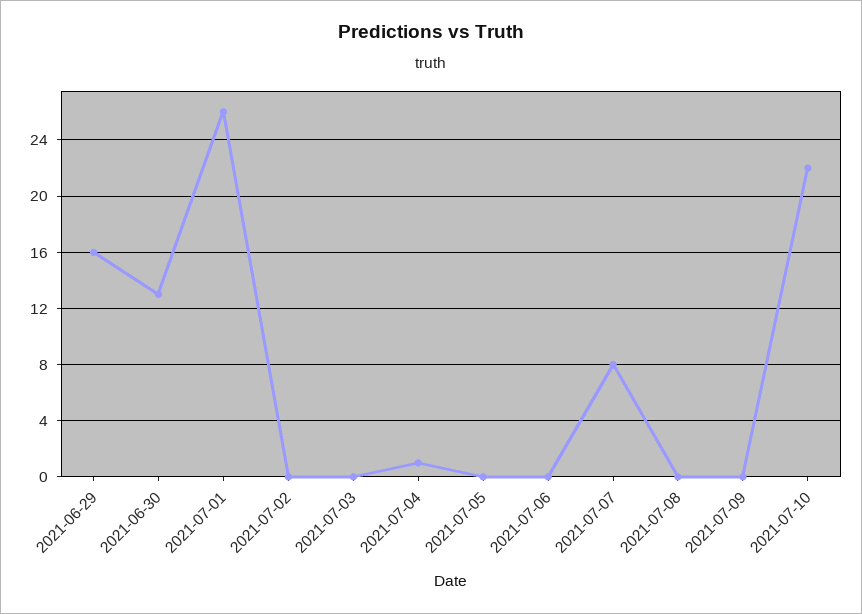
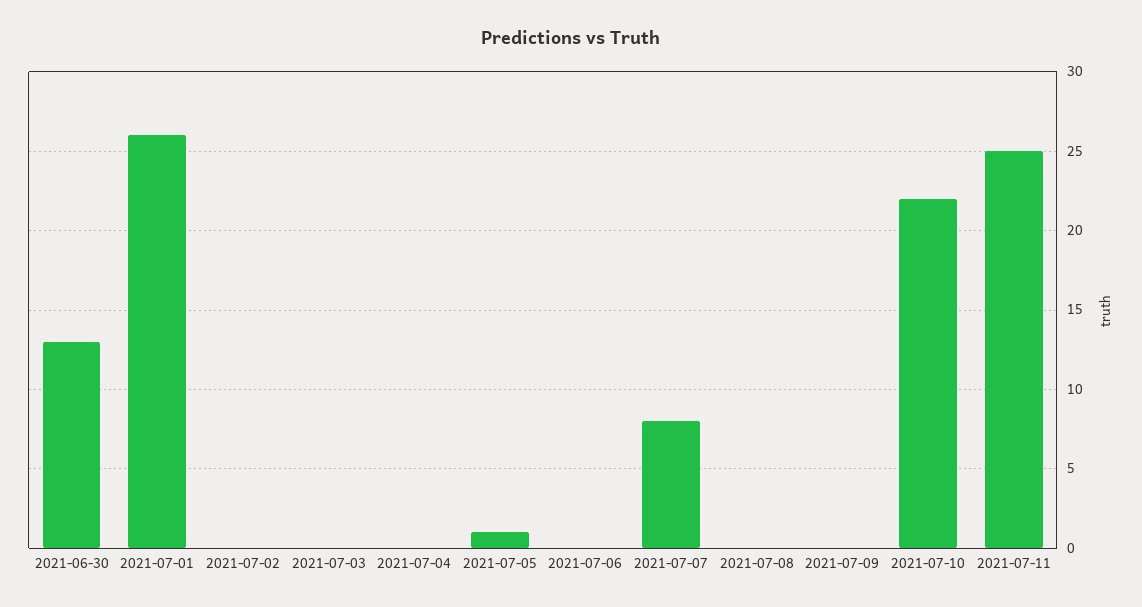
2021-06-29: 16 -> none
2021-07-04: 1 -> 0
2021-07-05: 0 -> 1
2021-07-11: none -> 25

